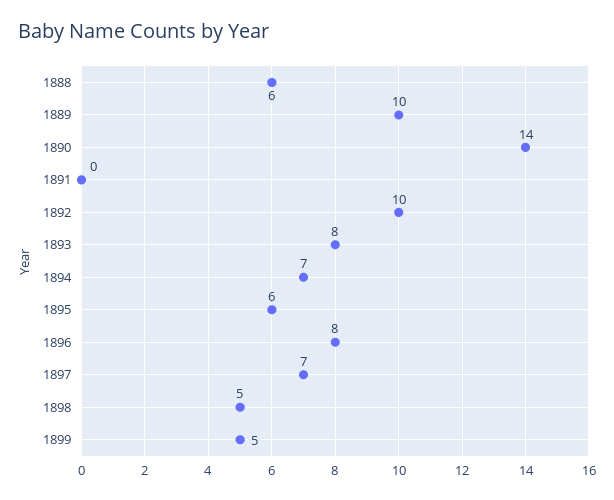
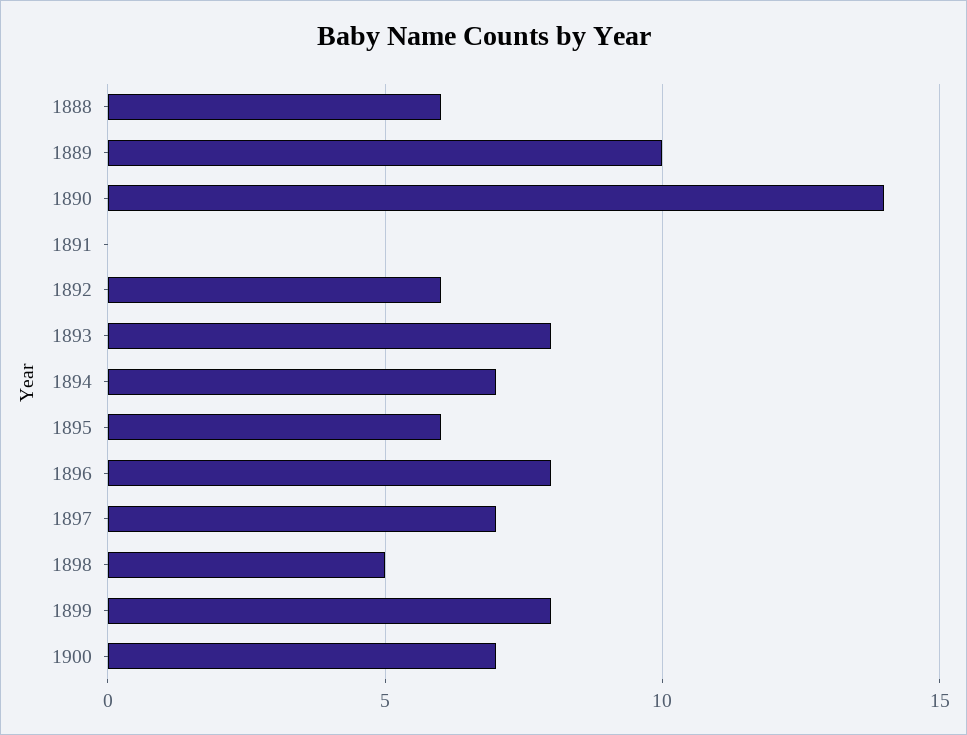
1892: 10 -> 6
1899: 5 -> 8
1900: none -> 7

